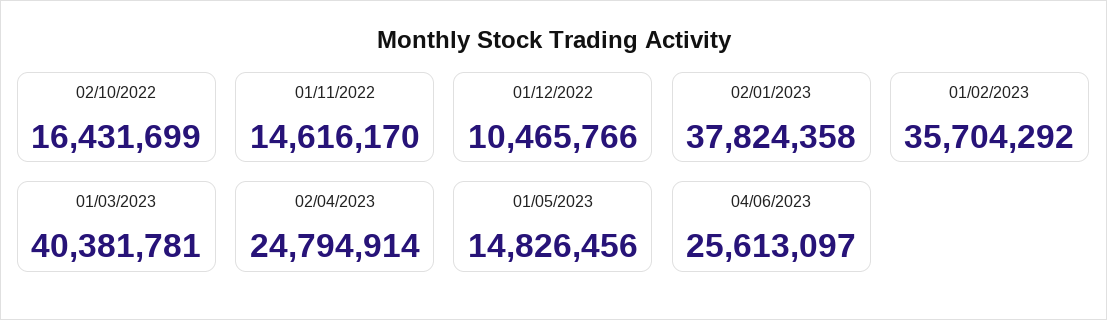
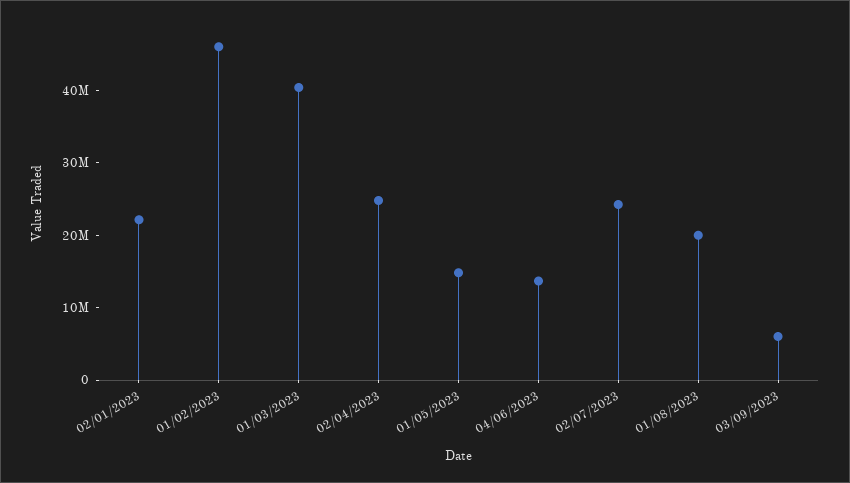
02/10/2022: 16431699 -> none
01/11/2022: 14616170 -> none
01/12/2022: 10465766 -> none
02/01/2023: 37824358 -> 22000000
01/02/2023: 35704292 -> 46000000
04/06/2023: 25613097 -> 14000000
02/07/2023: none -> 24000000
01/08/2023: none -> 20000000
03/09/2023: none -> 6000000

